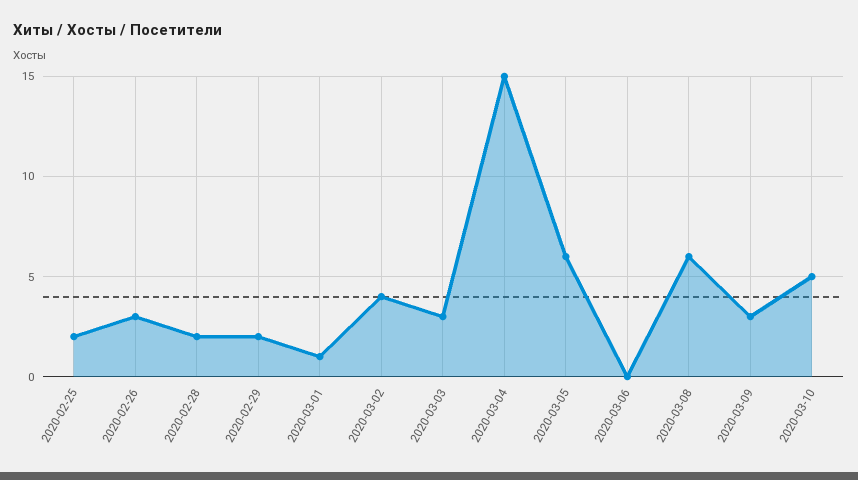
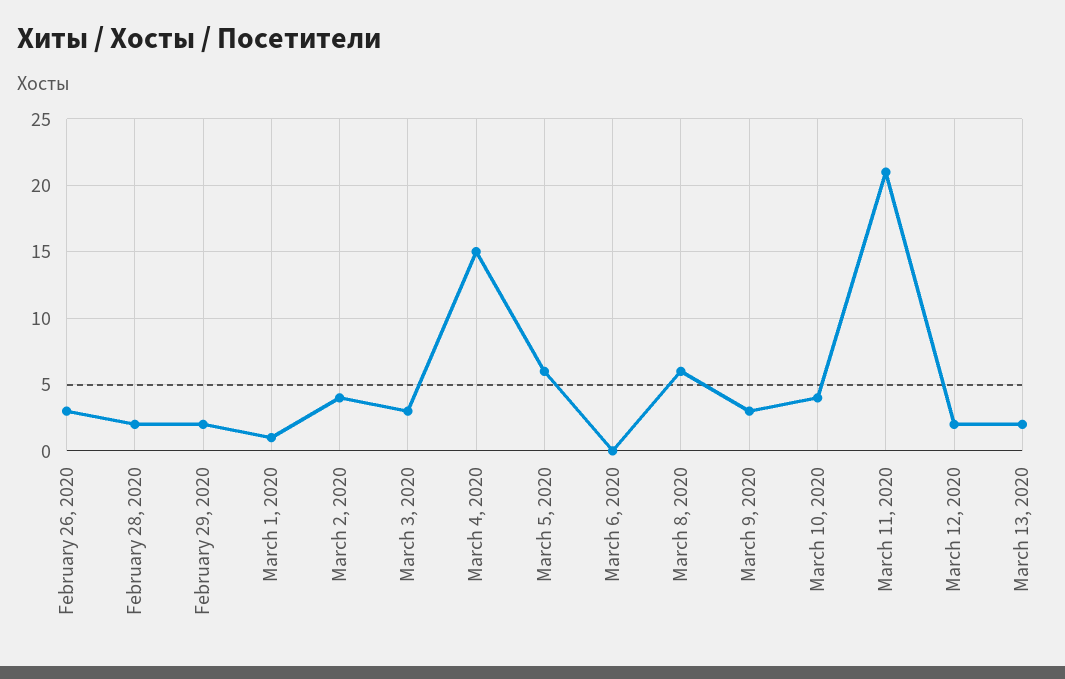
2020-02-25: 2 -> none
2020-03-10: 5 -> 4
March 11, 2020: none -> 21
March 12, 2020: none -> 2
March 13, 2020: none -> 2

